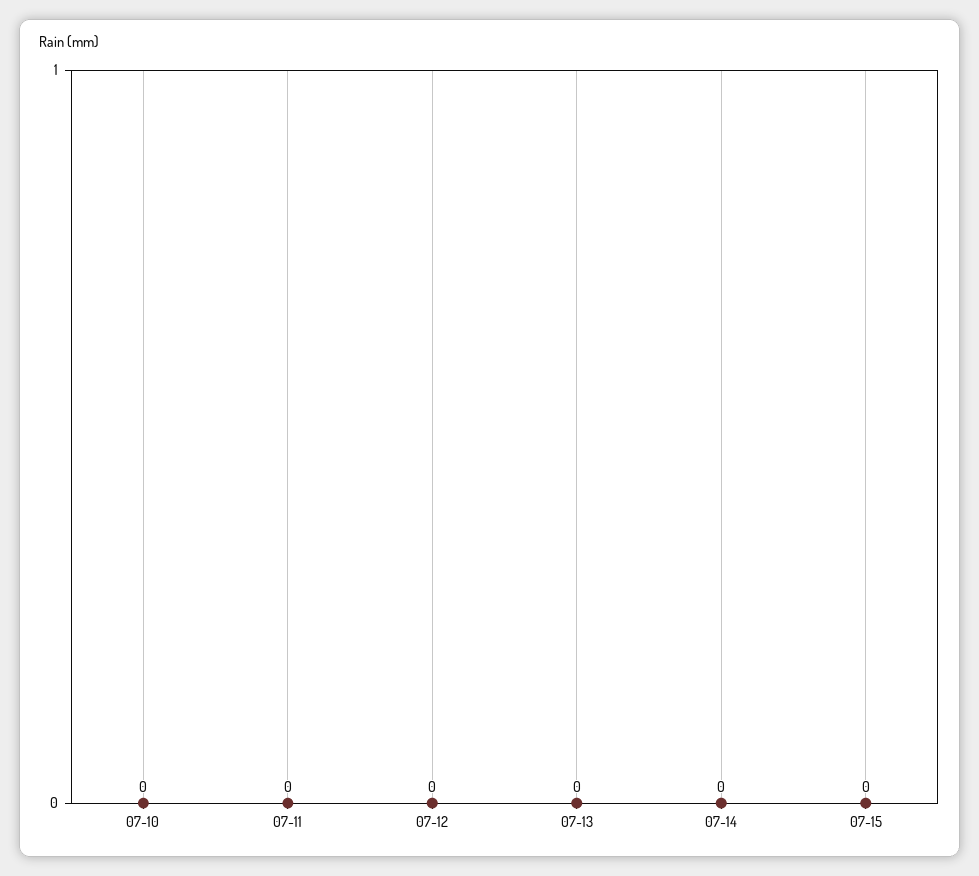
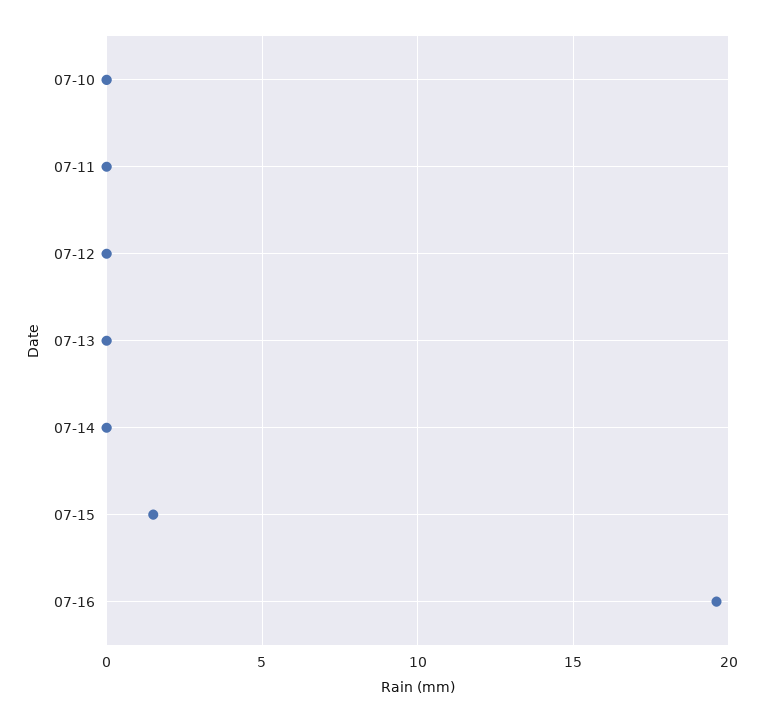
07-15: 0 -> 1.5
07-16: none -> 19.5

